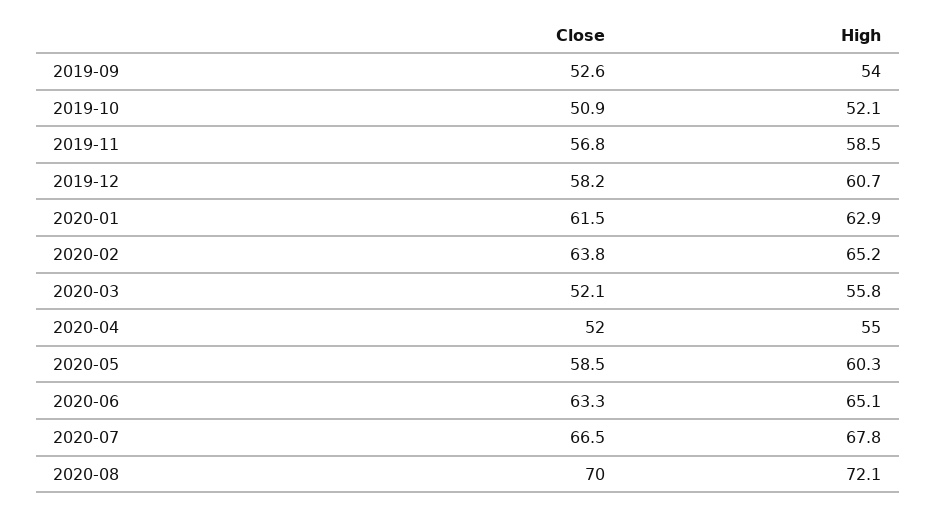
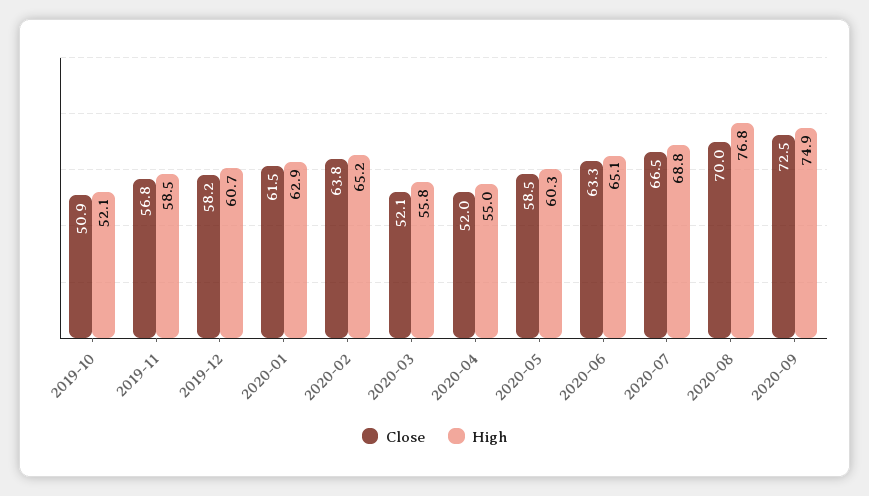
Close, 2019-09: 52.6 -> none
High, 2019-09: 54 -> none
High, 2020-07: 67.8 -> 68.8
High, 2020-08: 72.1 -> 76.8
Close, 2020-09: none -> 72.5
High, 2020-09: none -> 74.9

